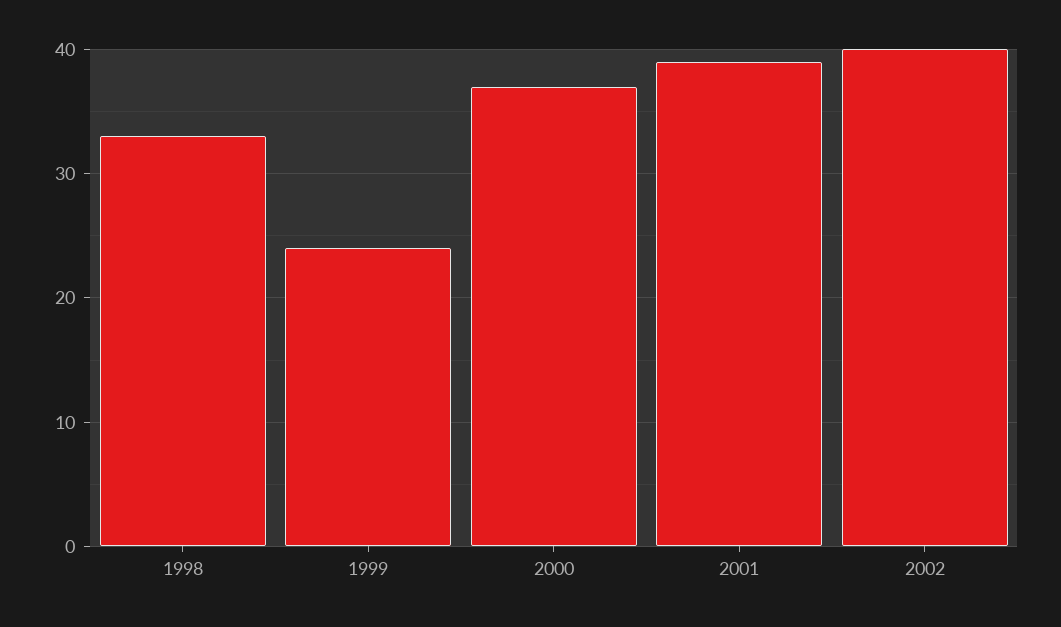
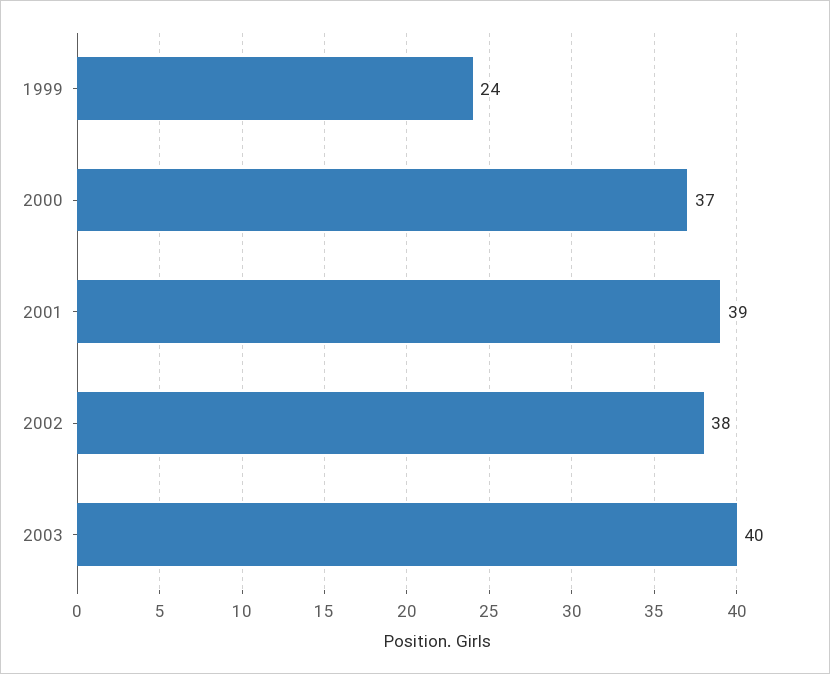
1998: 33 -> none
2002: 40 -> 38
2003: none -> 40

